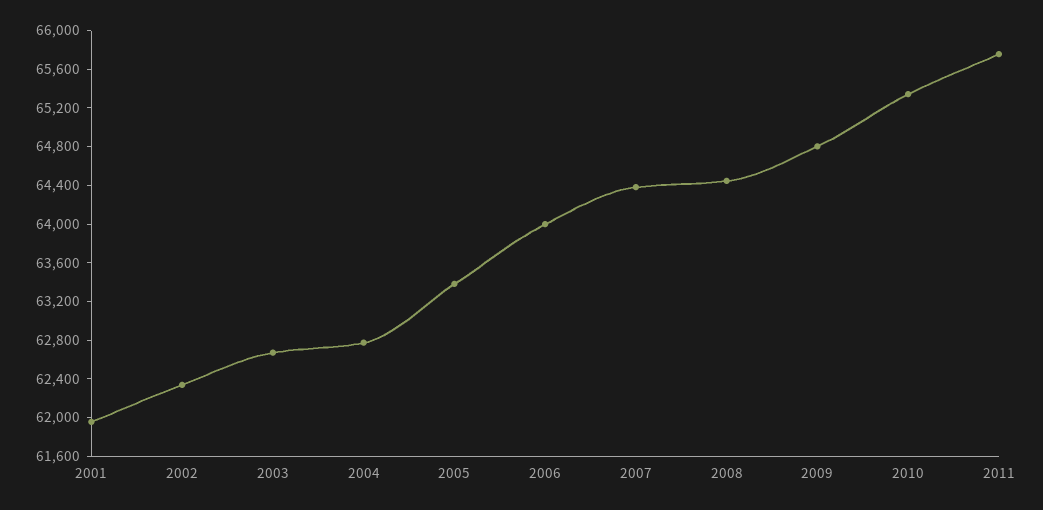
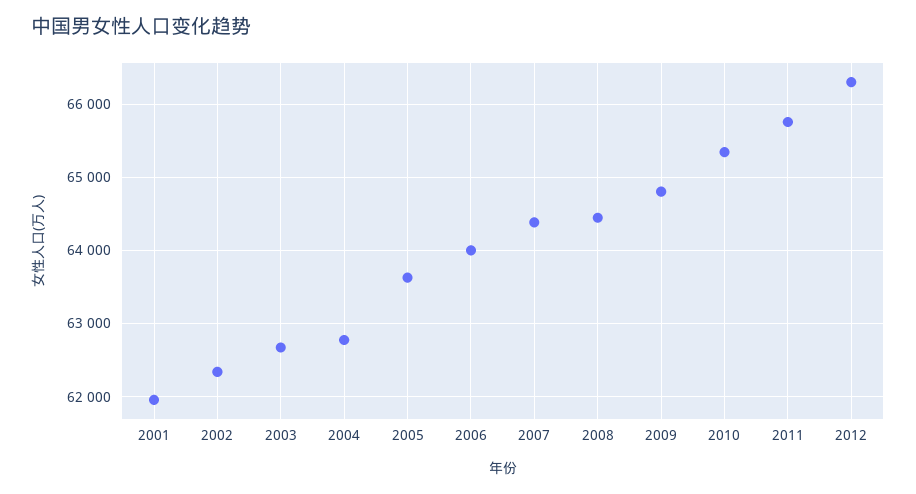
2005: 63400 -> 63600
2012: none -> 66300

